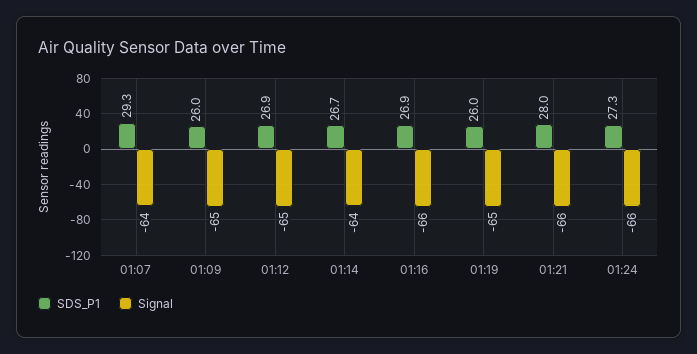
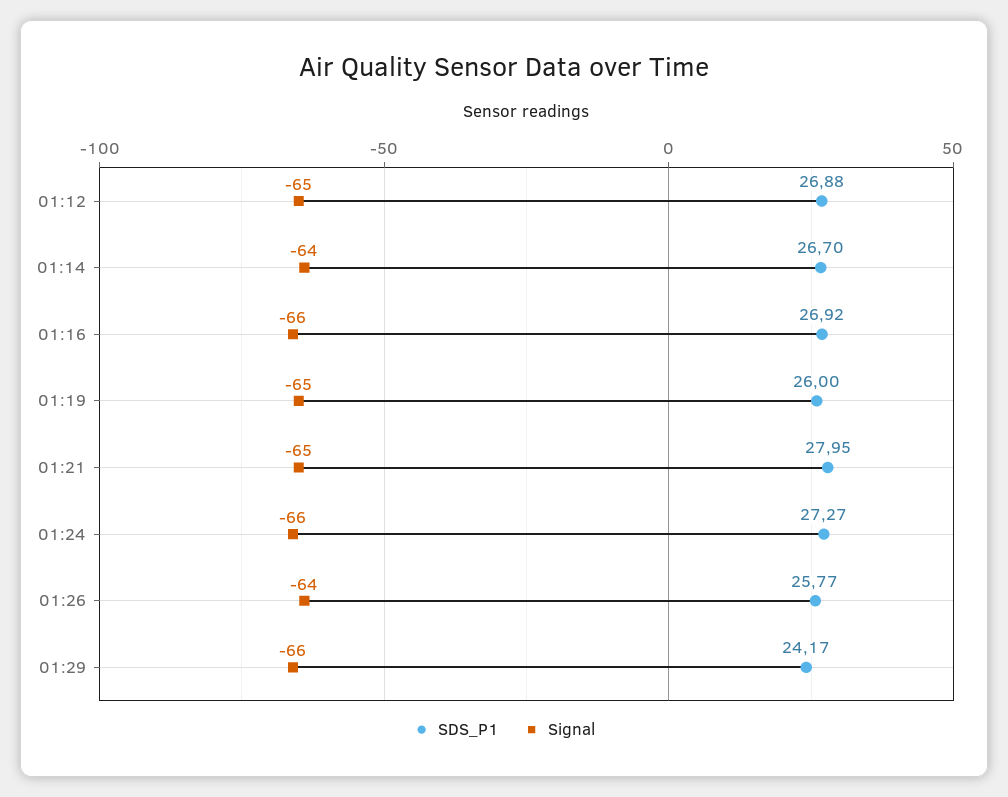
SDS_P1, 01:07: 29.3 -> none
Signal, 01:07: -64 -> none
SDS_P1, 01:09: 26 -> none
Signal, 01:09: -65 -> none
Signal, 01:21: -66 -> -65
SDS_P1, 01:26: none -> 25.77
Signal, 01:26: none -> -64
SDS_P1, 01:29: none -> 24.17
Signal, 01:29: none -> -66

